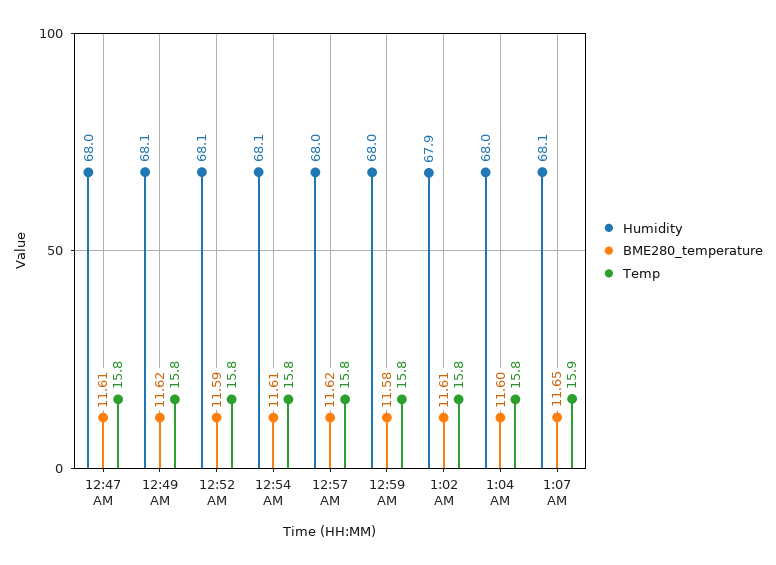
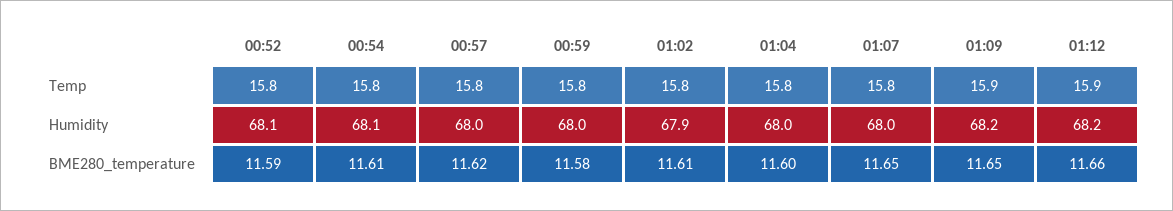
Humidity, 12:47 AM: 68 -> none
BME280_temperature, 12:47 AM: 11.61 -> none
Temp, 12:47 AM: 15.8 -> none
Humidity, 12:49 AM: 68.1 -> none
BME280_temperature, 12:49 AM: 11.62 -> none
Temp, 12:49 AM: 15.8 -> none
Humidity, 1:07 AM: 68.1 -> 68
Temp, 1:07 AM: 15.9 -> 15.8
Temp, 01:09: none -> 15.9
Temp, 01:12: none -> 15.9
Humidity, 01:09: none -> 68.2
Humidity, 01:12: none -> 68.2
BME280_temperature, 01:09: none -> 11.65
BME280_temperature, 01:12: none -> 11.66

